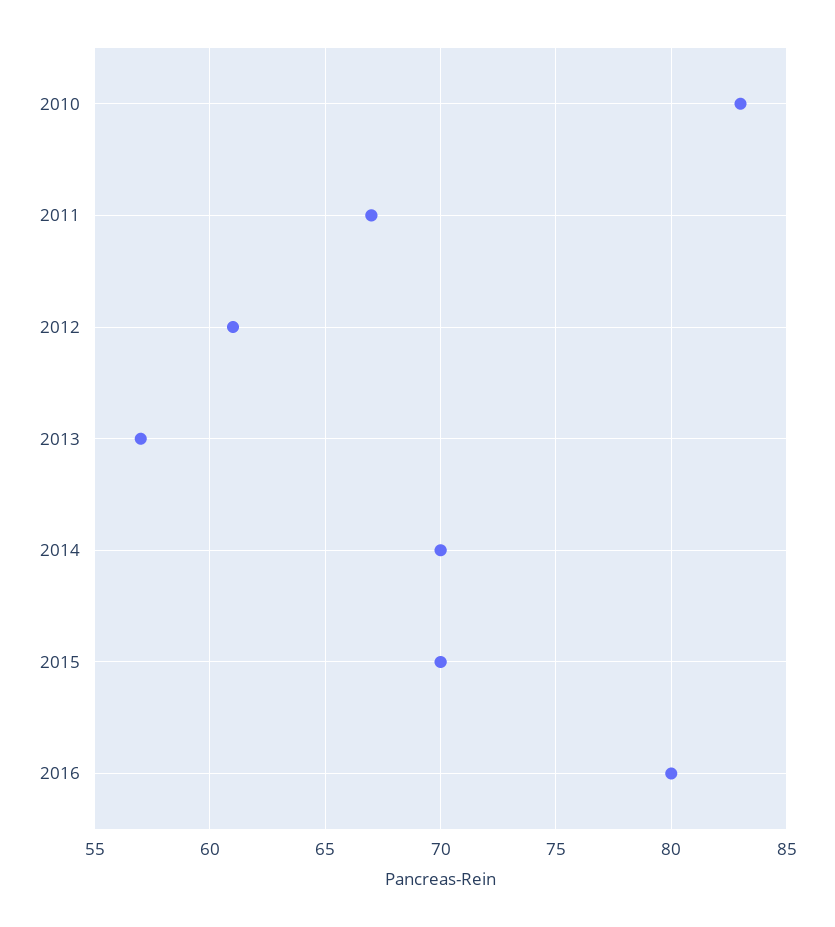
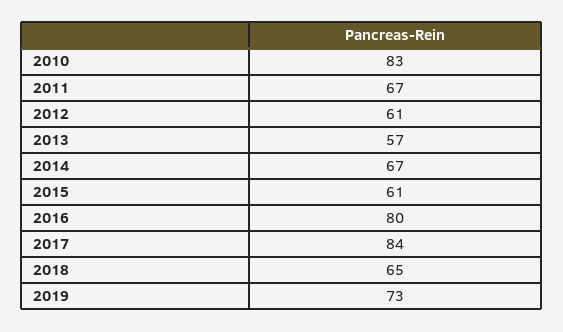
2014: 70 -> 67
2015: 70 -> 61
2017: none -> 84
2018: none -> 65
2019: none -> 73

